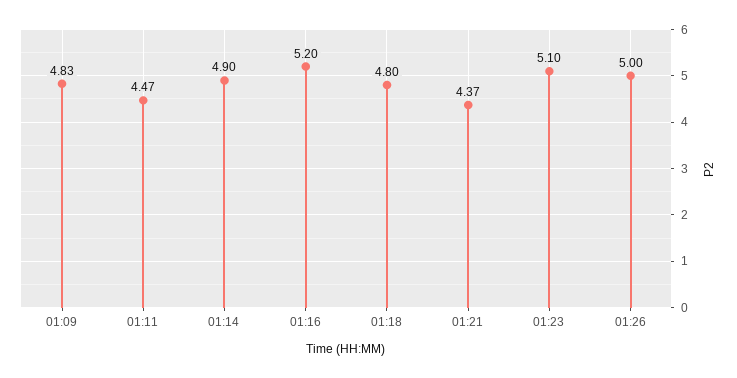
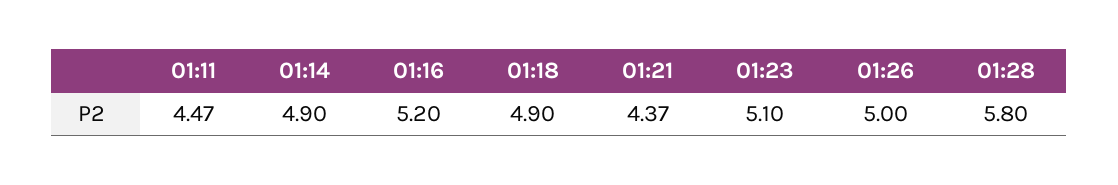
01:09: 4.83 -> none
01:18: 4.8 -> 4.9
01:28: none -> 5.8

